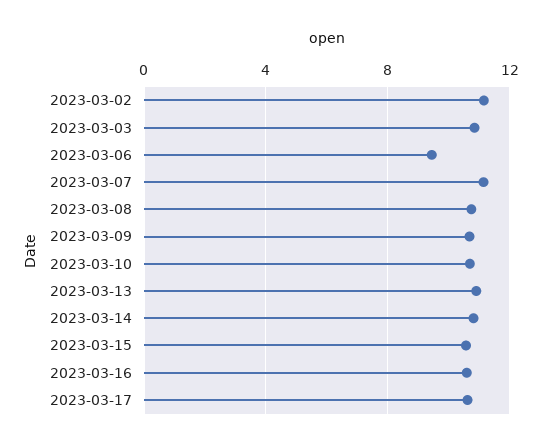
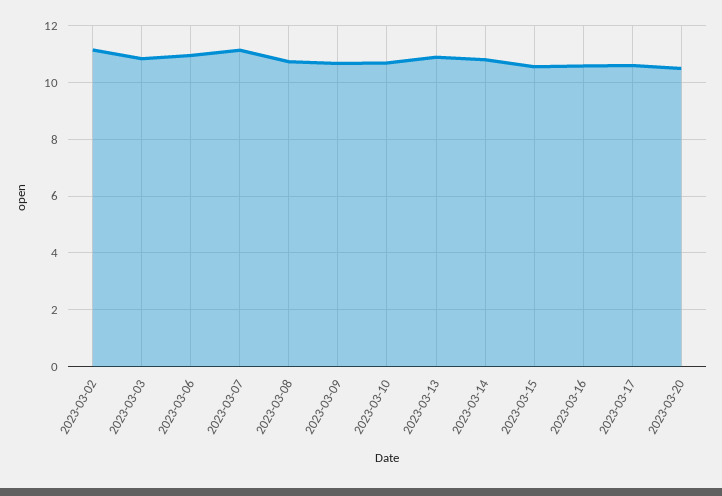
2023-03-06: 9.5 -> 11
2023-03-20: none -> 10.5

